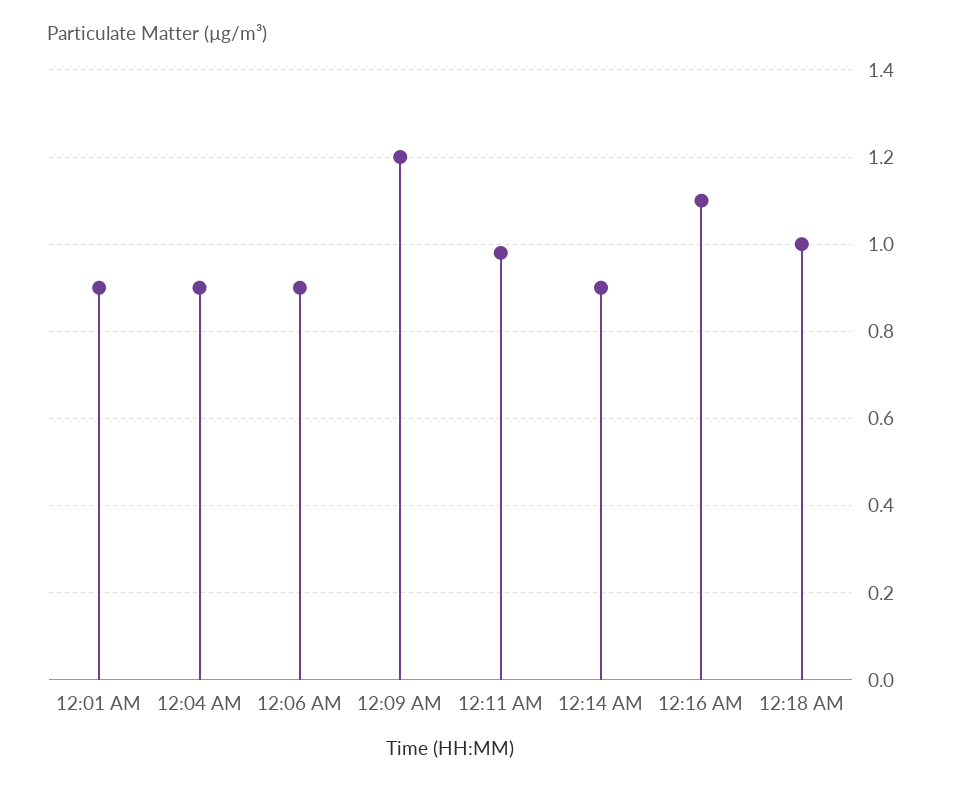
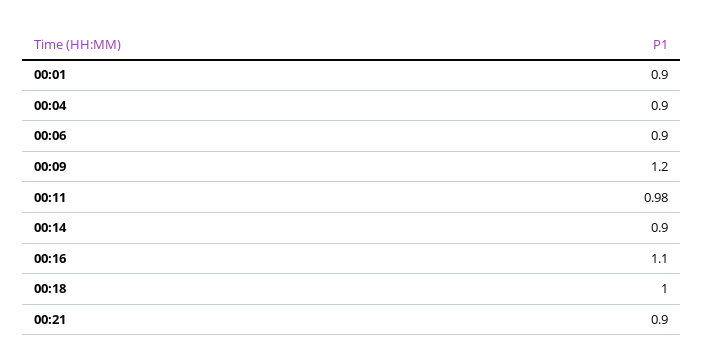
00:21: none -> 0.9

